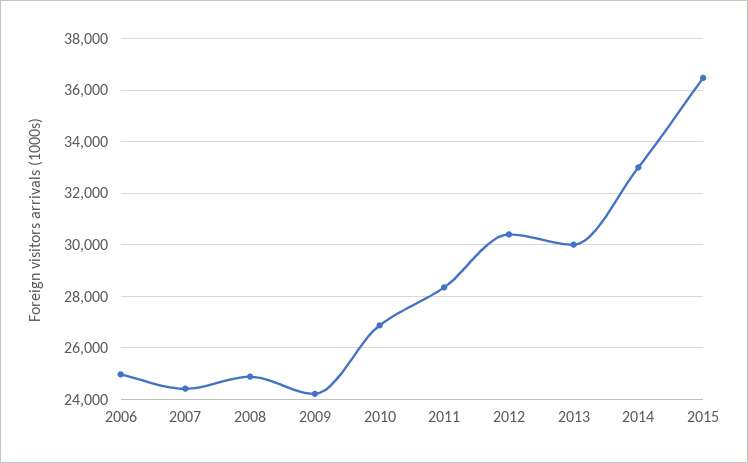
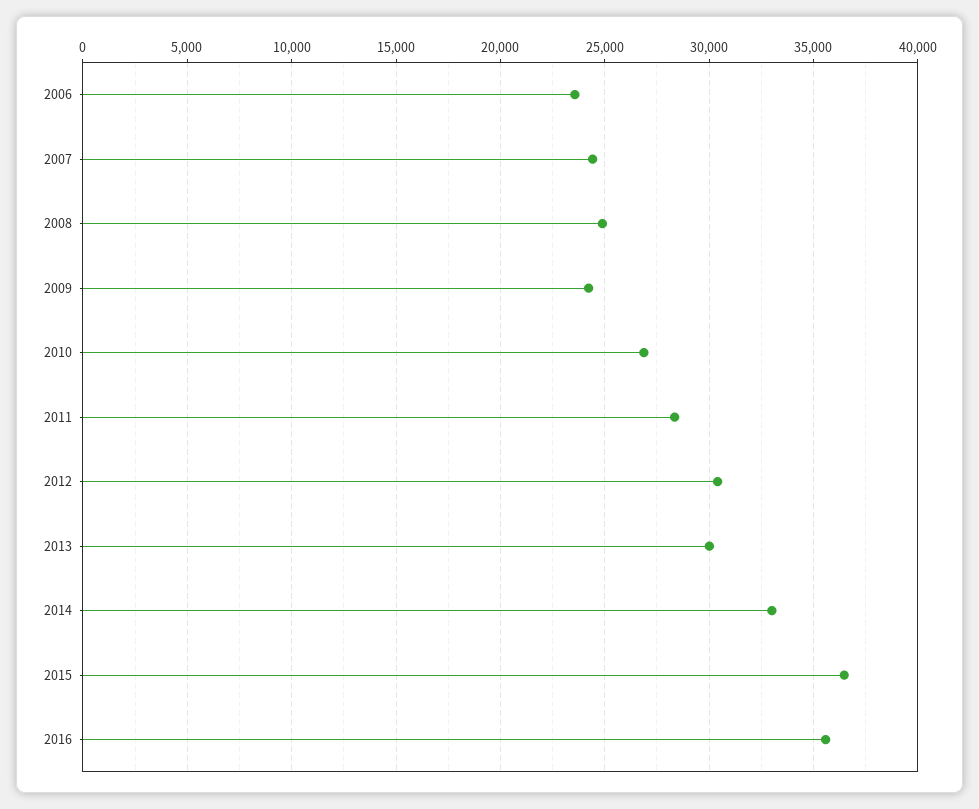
2006: 25000 -> 23500
2016: none -> 35500

